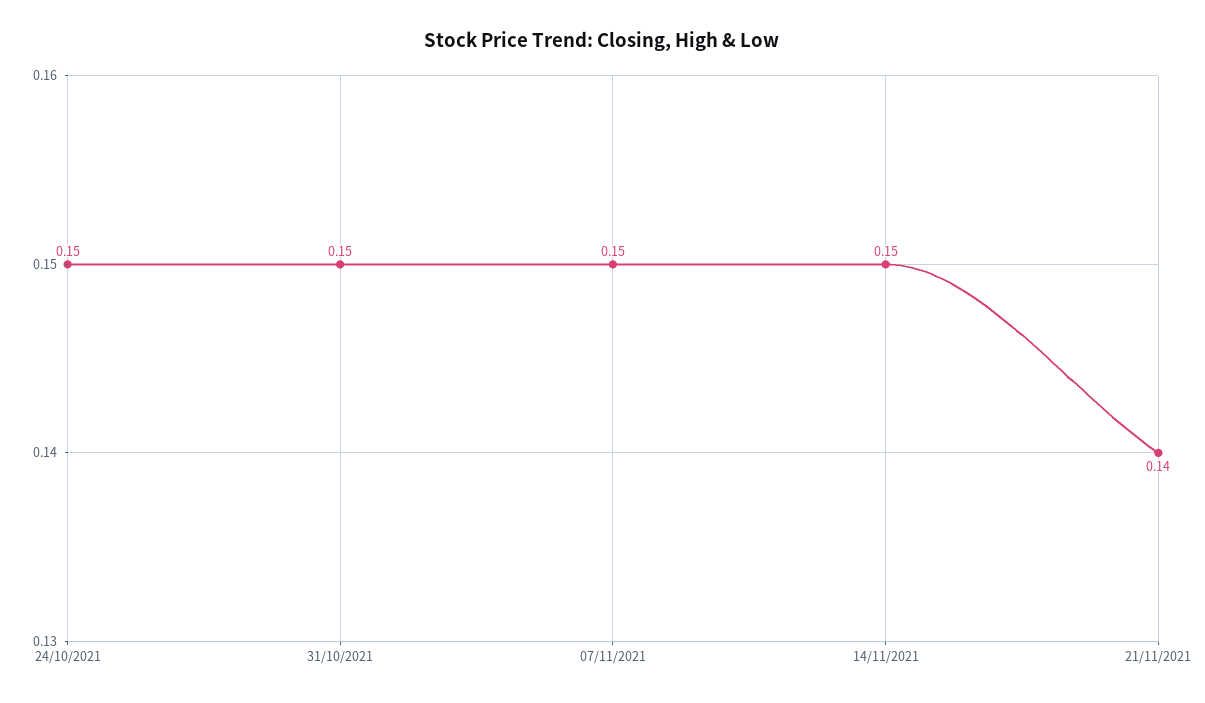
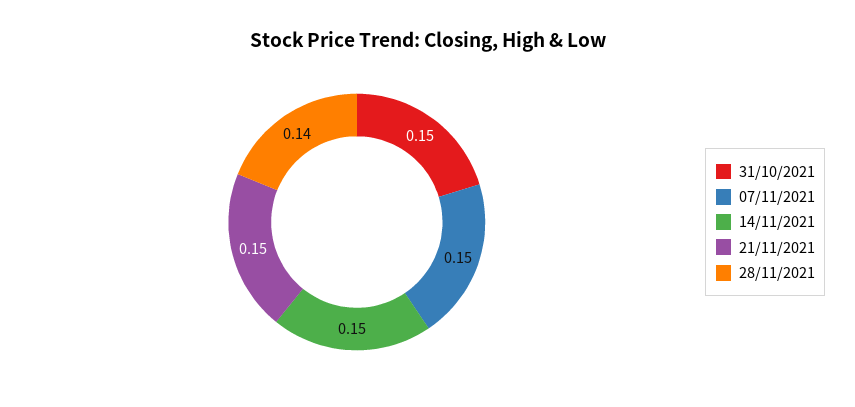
24/10/2021: 0.15 -> none
21/11/2021: 0.14 -> 0.15
28/11/2021: none -> 0.14

